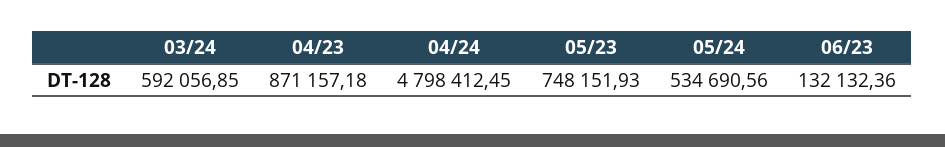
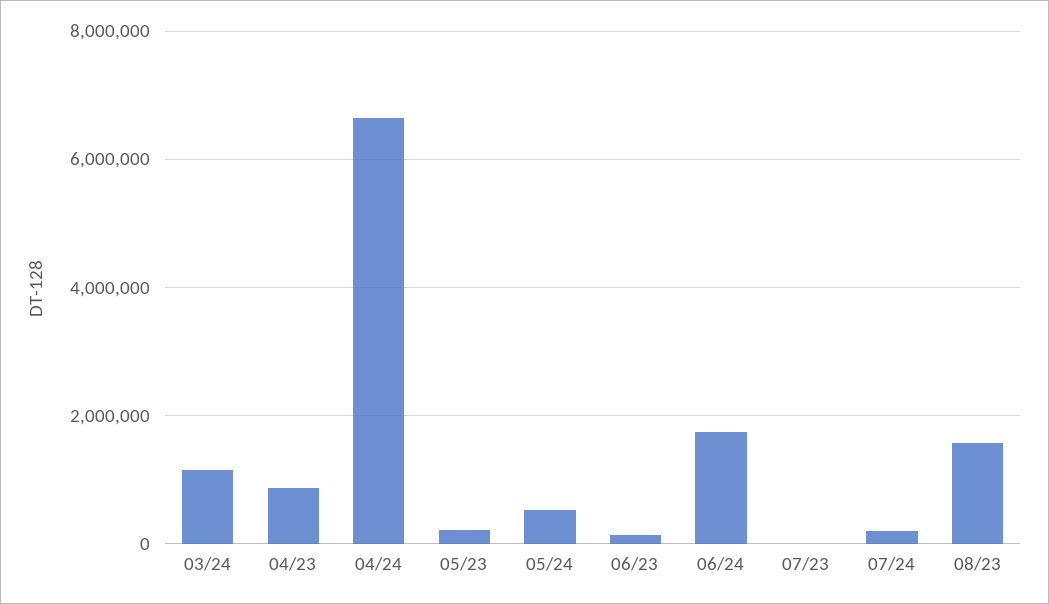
03/24: 592056.85 -> 1200000
04/24: 4798412.45 -> 6600000
05/23: 748151.93 -> 200000
06/24: none -> 1800000
07/23: none -> 0
07/24: none -> 200000
08/23: none -> 1600000

